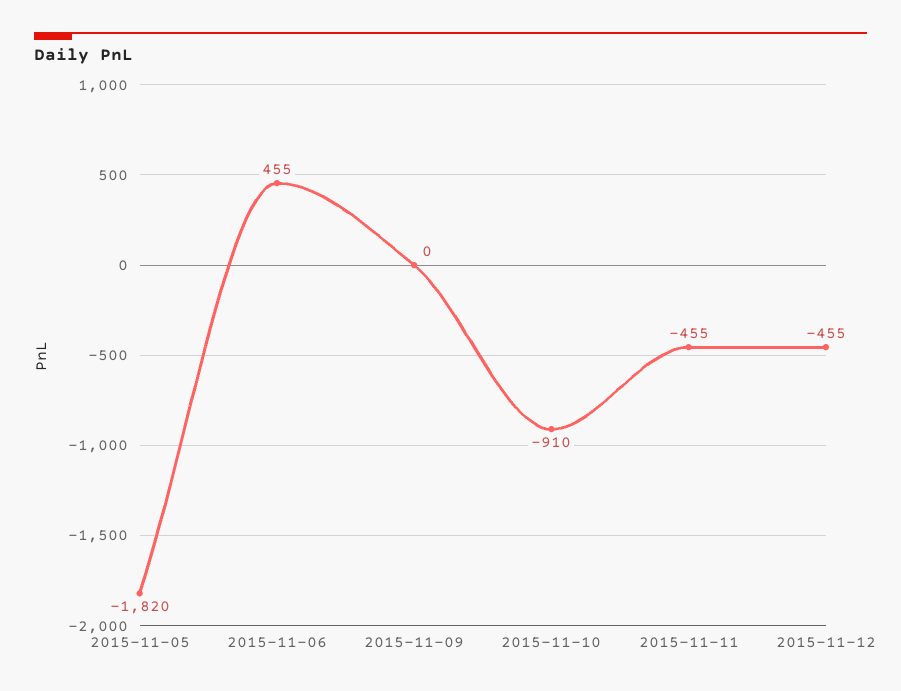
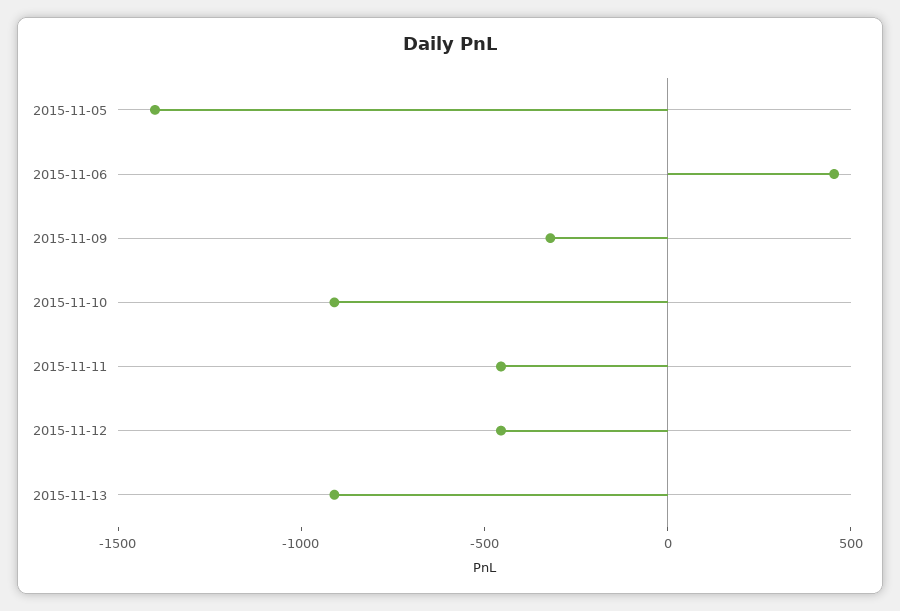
2015-11-05: -1820 -> -1400
2015-11-09: 0 -> -300
2015-11-13: none -> -900

